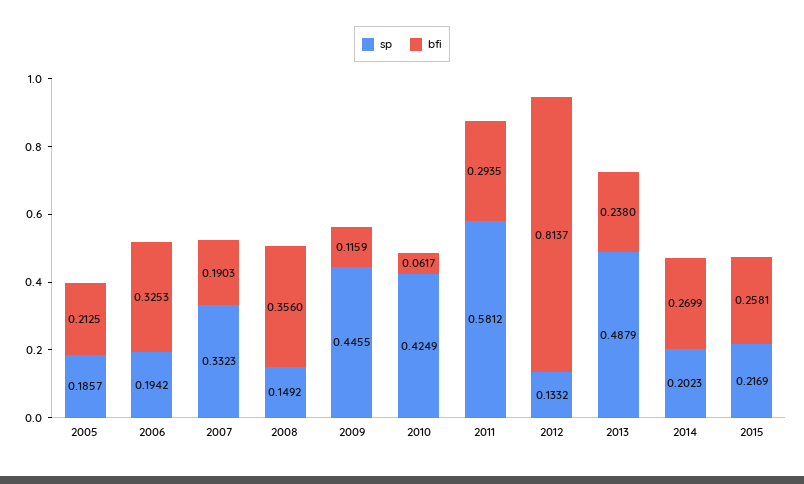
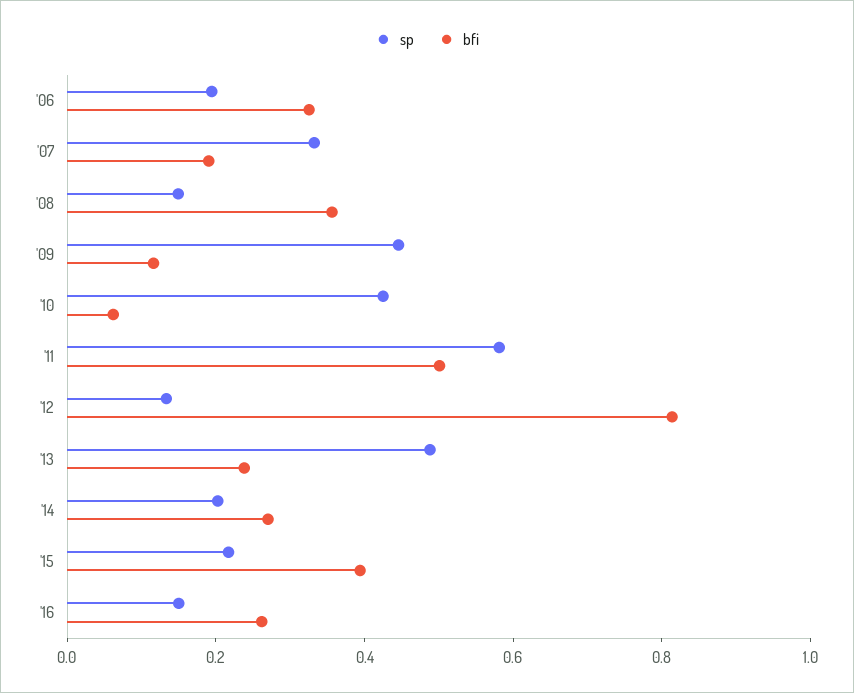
sp, 2005: 0.1857 -> none
bfi, 2005: 0.2125 -> none
bfi, 2011: 0.2935 -> 0.5
bfi, 2015: 0.2581 -> 0.4
sp, '16: none -> 0.15
bfi, '16: none -> 0.25

